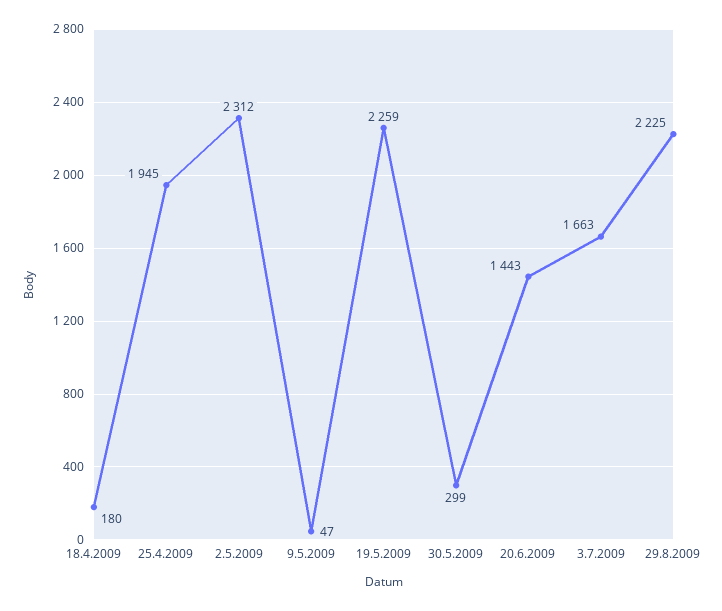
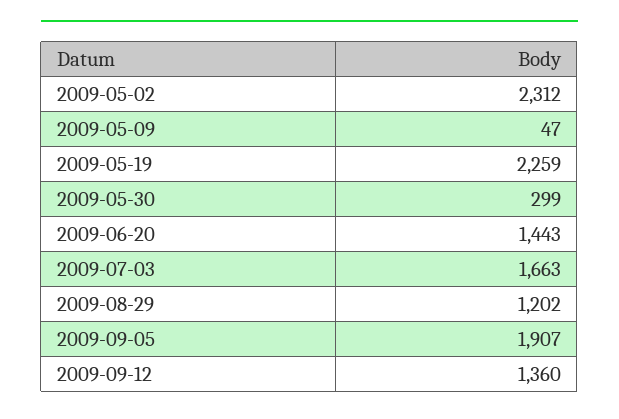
18.4.2009: 180 -> none
25.4.2009: 1945 -> none
29.8.2009: 2225 -> 1202
2009-09-05: none -> 1907
2009-09-12: none -> 1360

